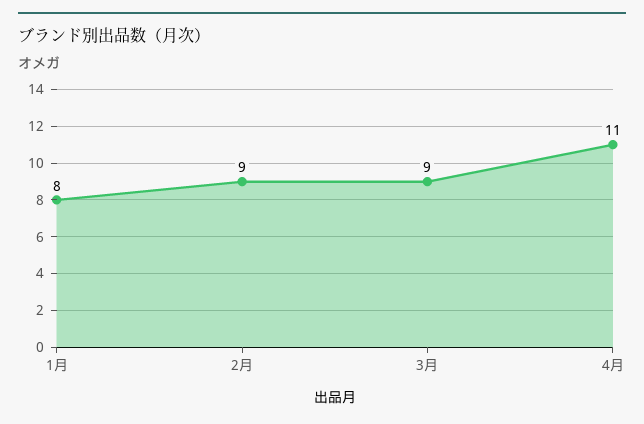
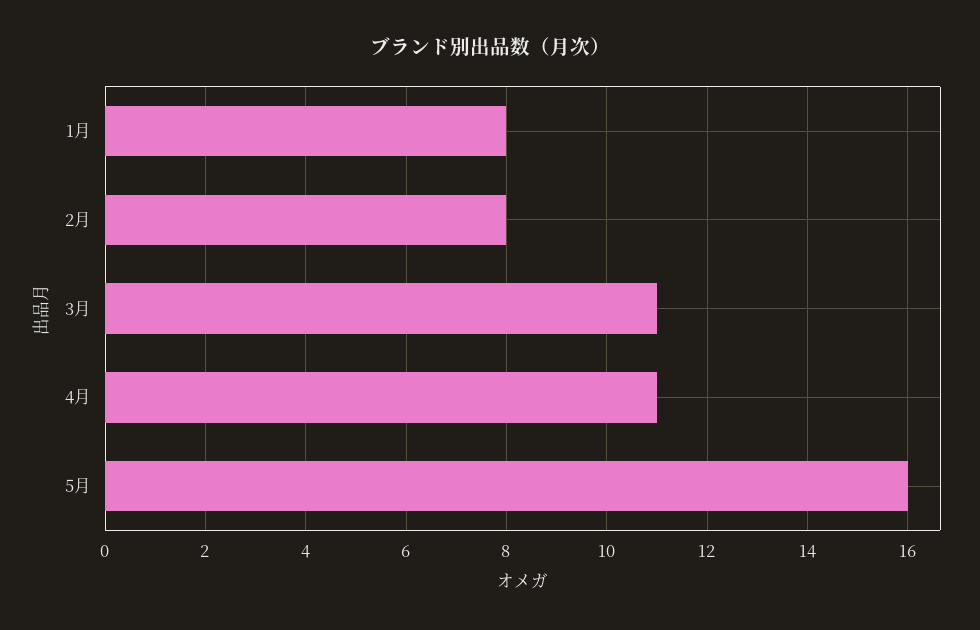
2月: 9 -> 8
3月: 9 -> 11
5月: none -> 16

